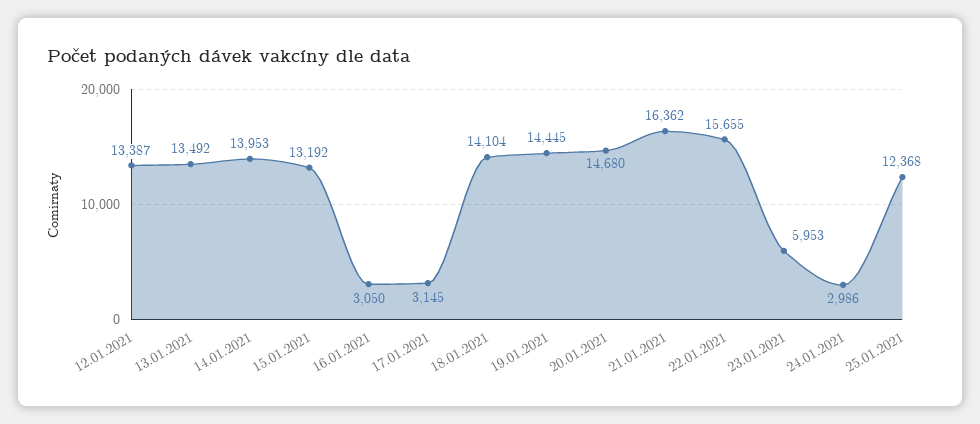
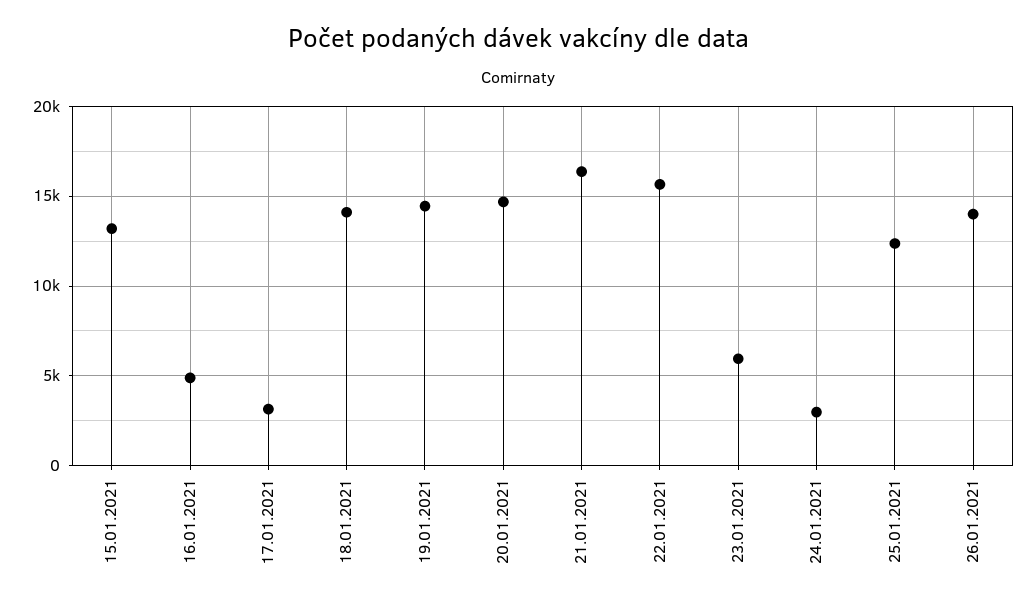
12.01.2021: 13387 -> none
13.01.2021: 13492 -> none
14.01.2021: 13953 -> none
16.01.2021: 3050 -> 5000
26.01.2021: none -> 14000

